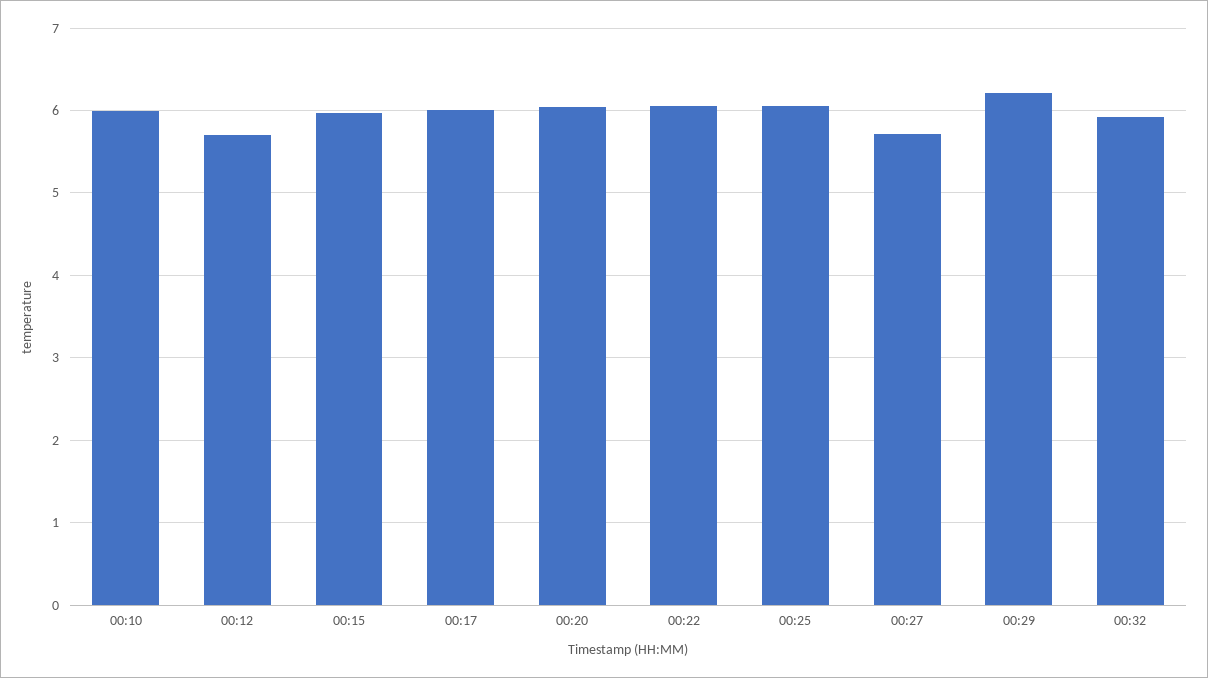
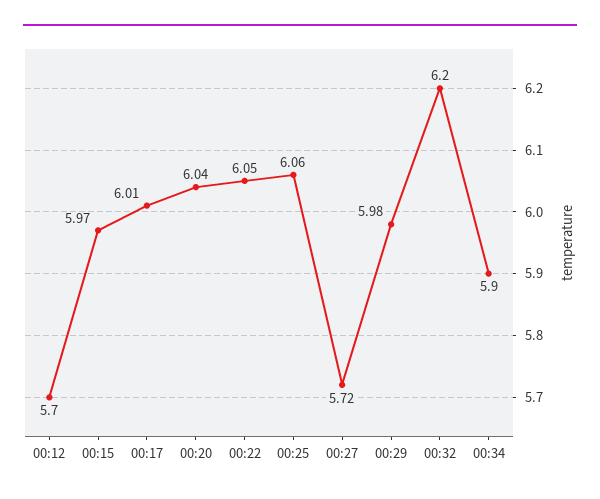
00:10: 6 -> none
00:29: 6.2 -> 5.98
00:32: 5.9 -> 6.2
00:34: none -> 5.9

